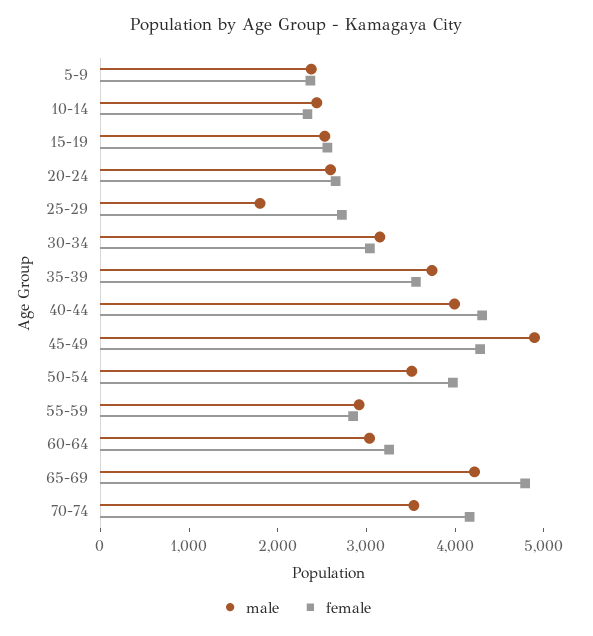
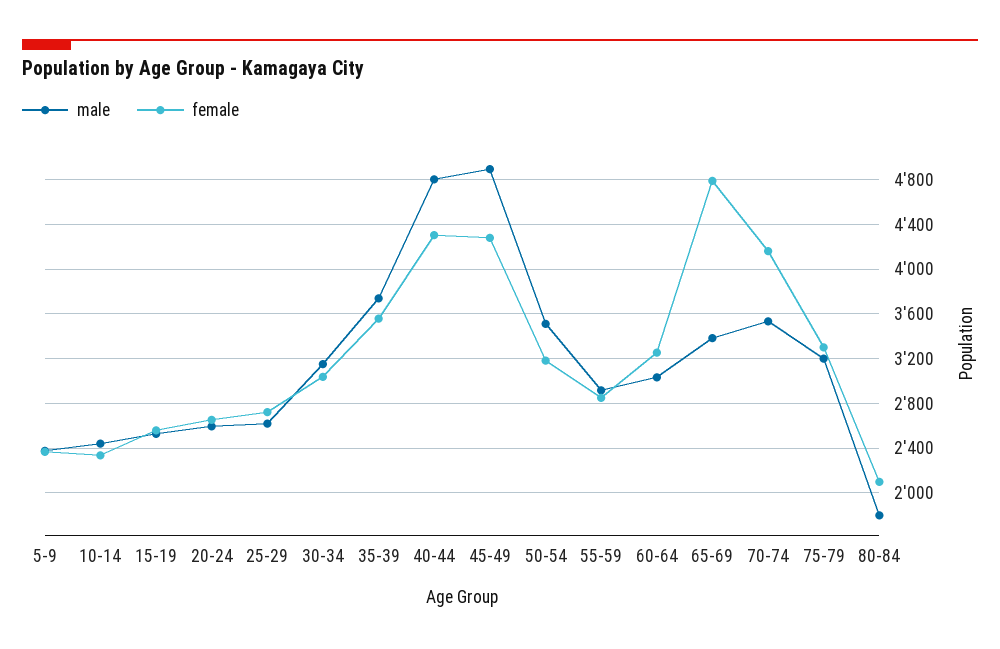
male, 25-29: 1800 -> 2600
male, 40-44: 4000 -> 4800
female, 50-54: 4000 -> 3200
male, 65-69: 4200 -> 3400
male, 75-79: none -> 3200
female, 75-79: none -> 3300
male, 80-84: none -> 1800
female, 80-84: none -> 2100

